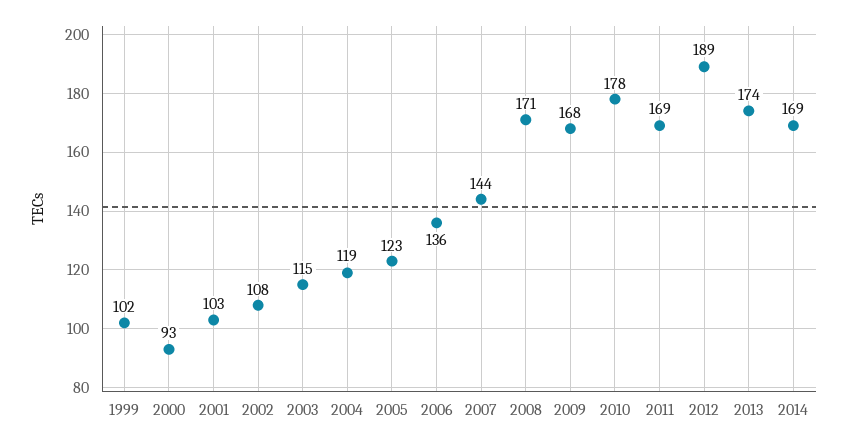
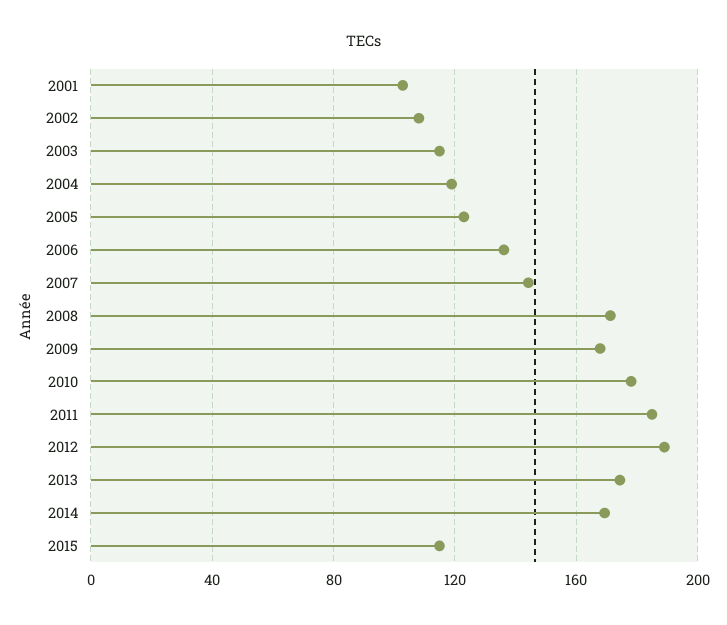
1999: 102 -> none
2000: 93 -> none
2011: 169 -> 185
2015: none -> 115

